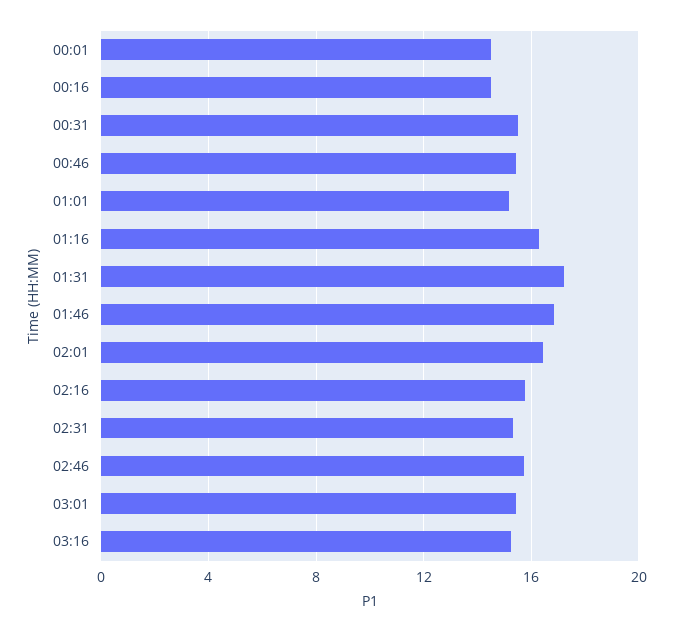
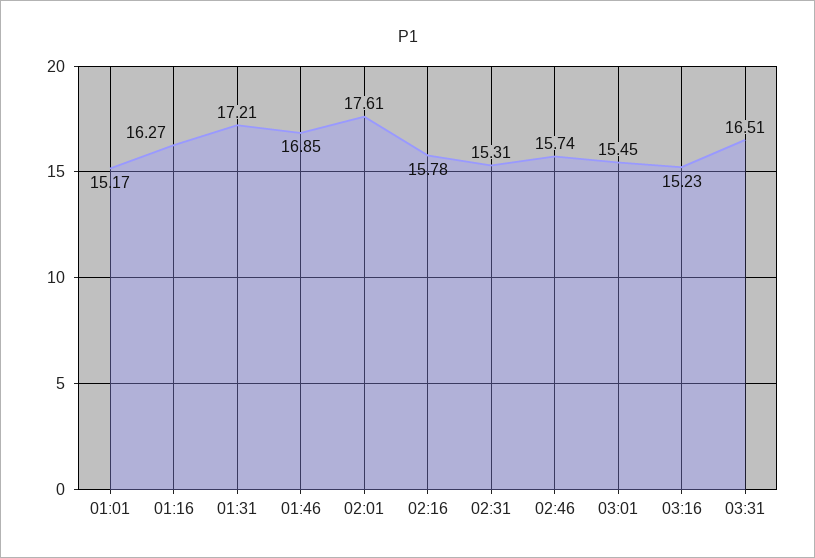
00:01: 14.5 -> none
00:16: 14.5 -> none
00:31: 15.5 -> none
00:46: 15.5 -> none
02:01: 16.5 -> 17.61
03:31: none -> 16.51

